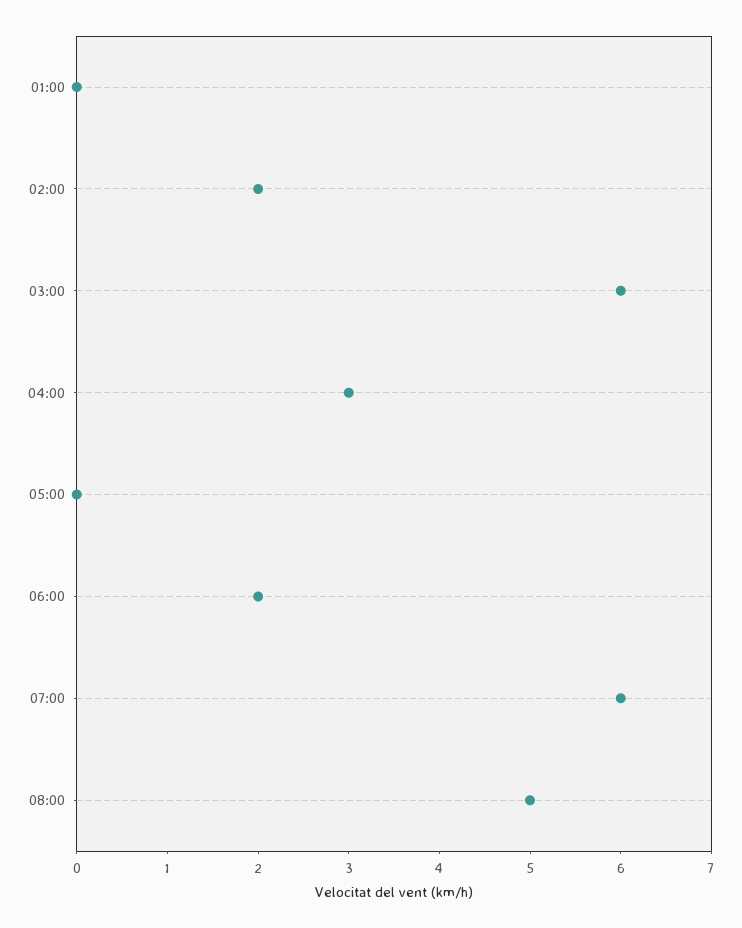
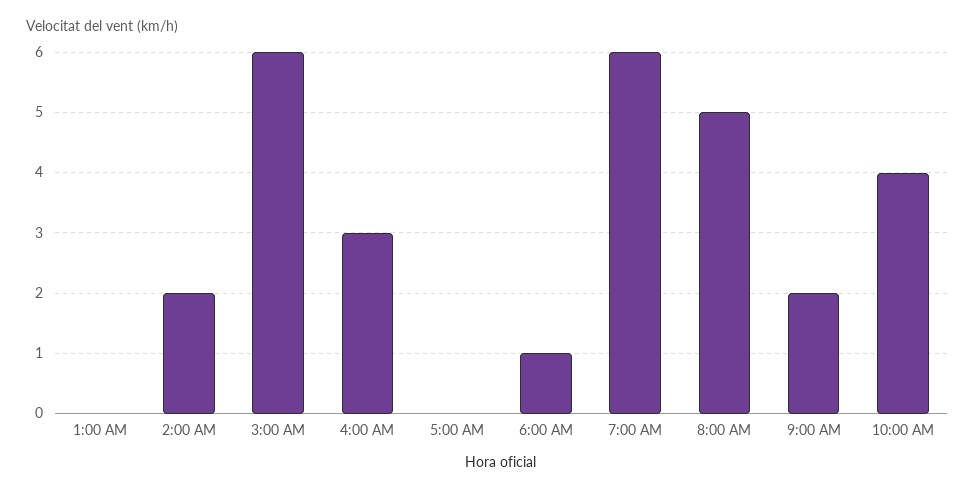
06:00: 2 -> 1
9:00 AM: none -> 2
10:00 AM: none -> 4

